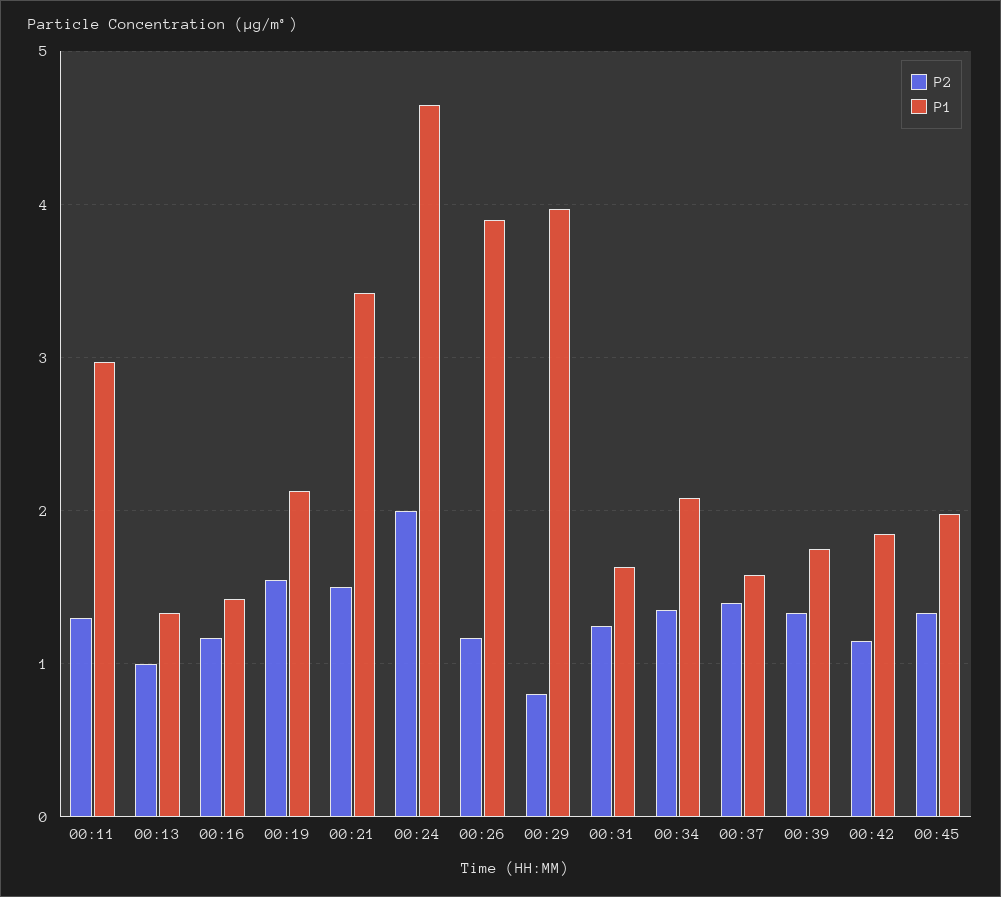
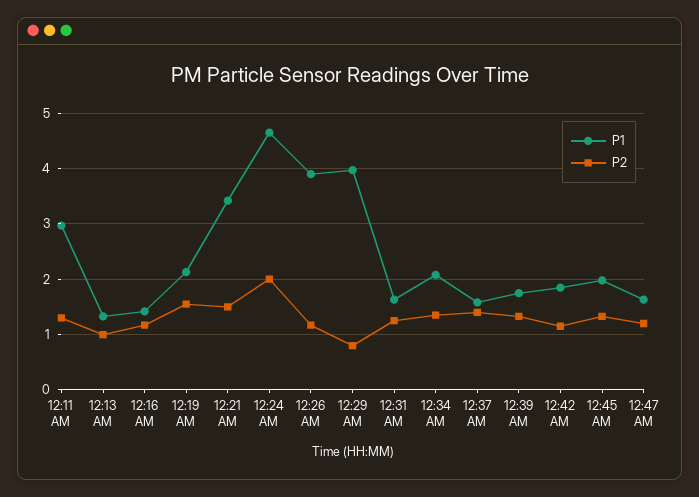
P1, 12:47 AM: none -> 1.6
P2, 12:47 AM: none -> 1.2

